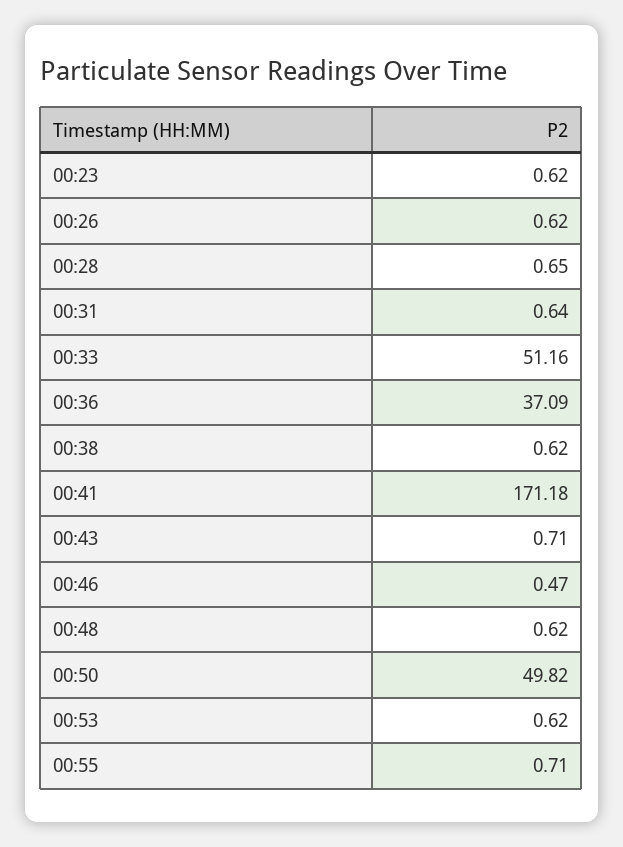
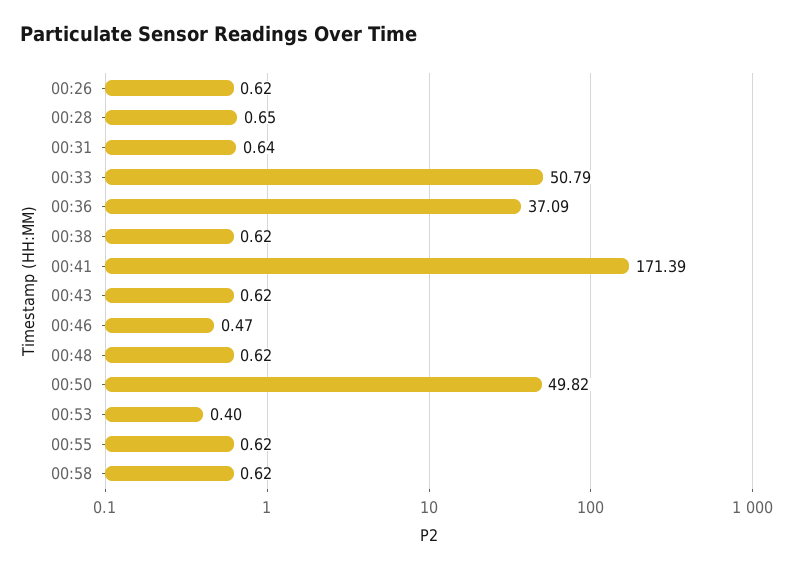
00:23: 0.62 -> none
00:33: 51.16 -> 50.79
00:41: 171.18 -> 171.39
00:43: 0.71 -> 0.62
00:53: 0.62 -> 0.4
00:55: 0.71 -> 0.62
00:58: none -> 0.62

